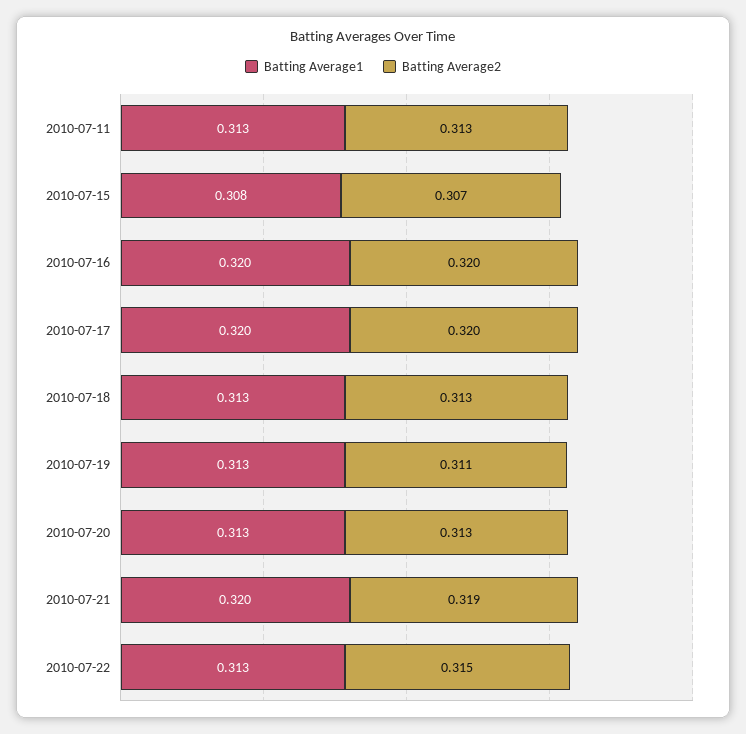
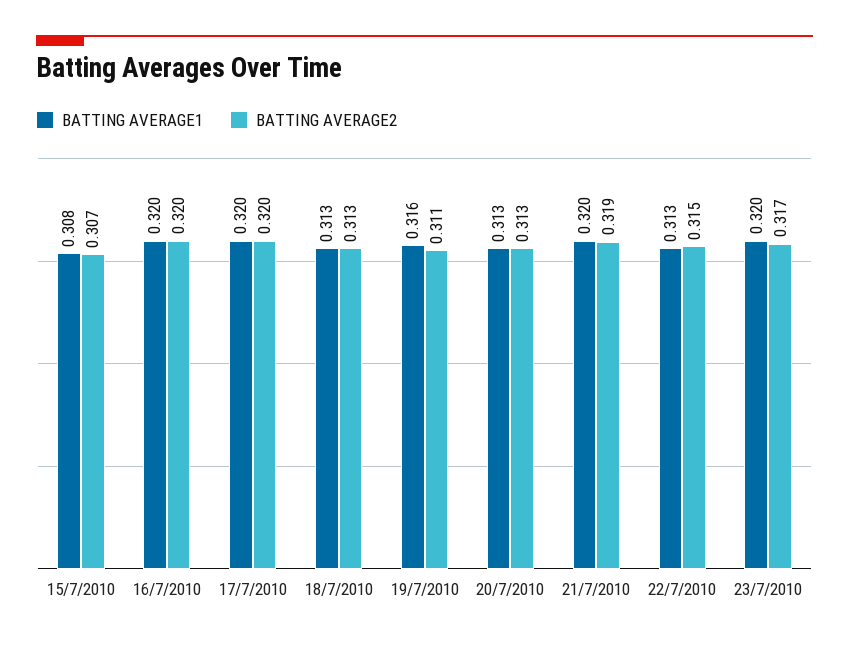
Batting Average1, 2010-07-11: 0.313 -> none
Batting Average2, 2010-07-11: 0.313 -> none
Batting Average1, 2010-07-19: 0.313 -> 0.316
Batting Average1, 23/7/2010: none -> 0.32
Batting Average2, 23/7/2010: none -> 0.317

